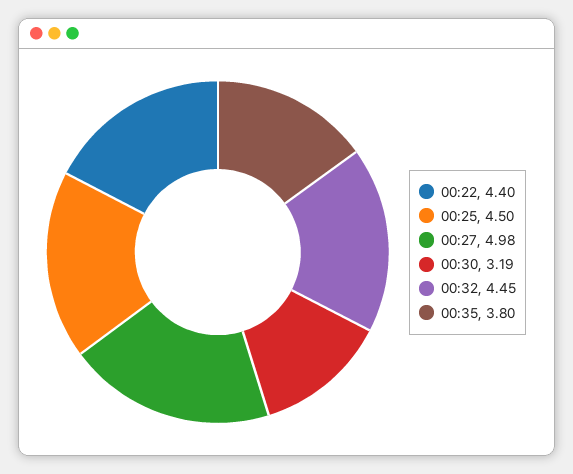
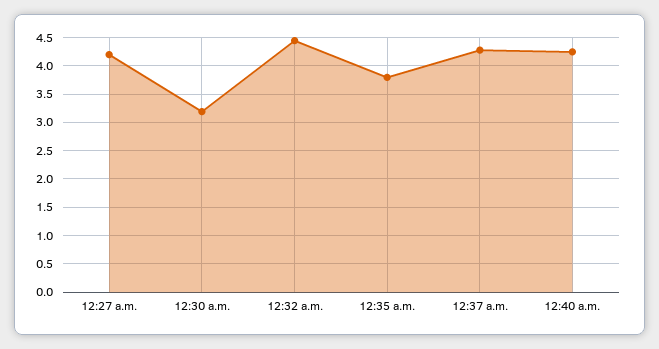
00:22: 4.4 -> none
00:25: 4.5 -> none
00:27: 4.98 -> 4.25
12:37 a.m.: none -> 4.25
12:40 a.m.: none -> 4.25

